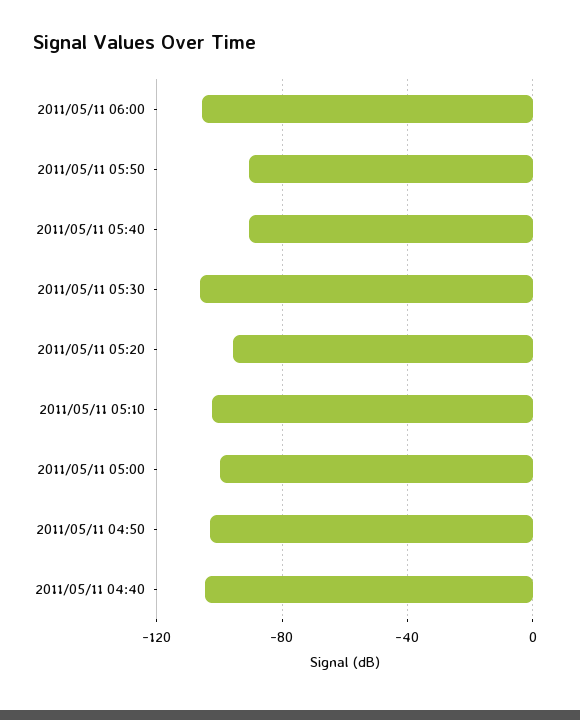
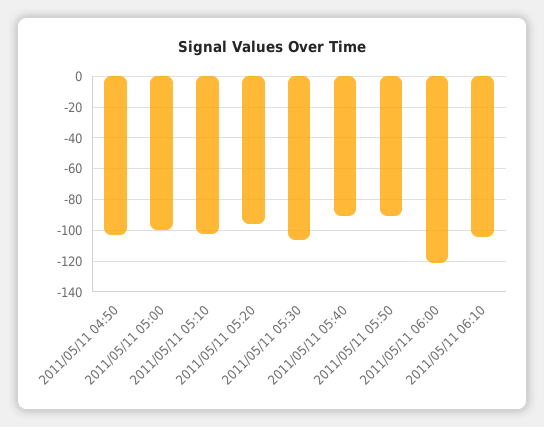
2011/05/11 06:00: -105 -> -120
2011/05/11 04:40: -105 -> none
2011/05/11 06:10: none -> -105

